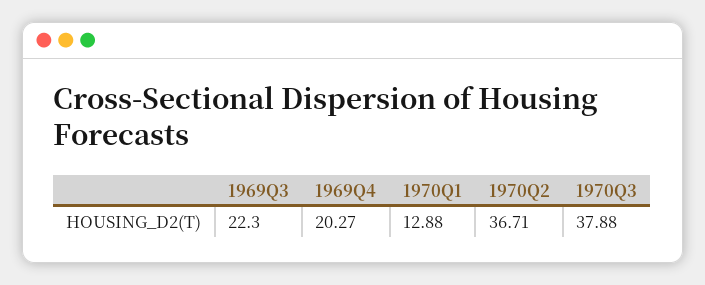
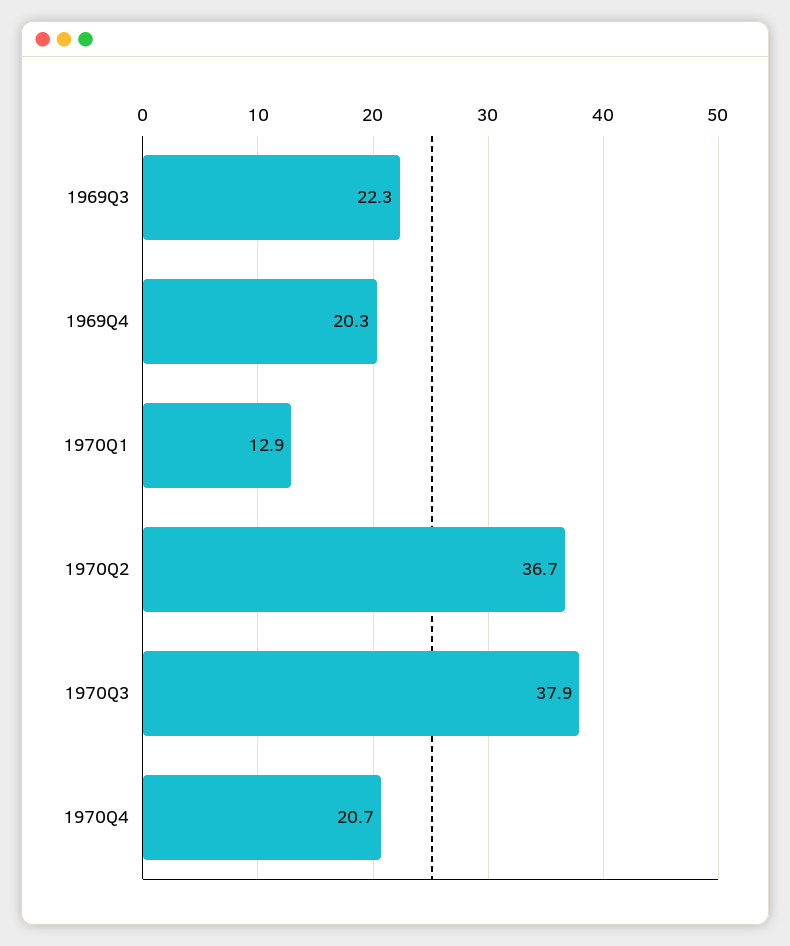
1970Q4: none -> 20.7

